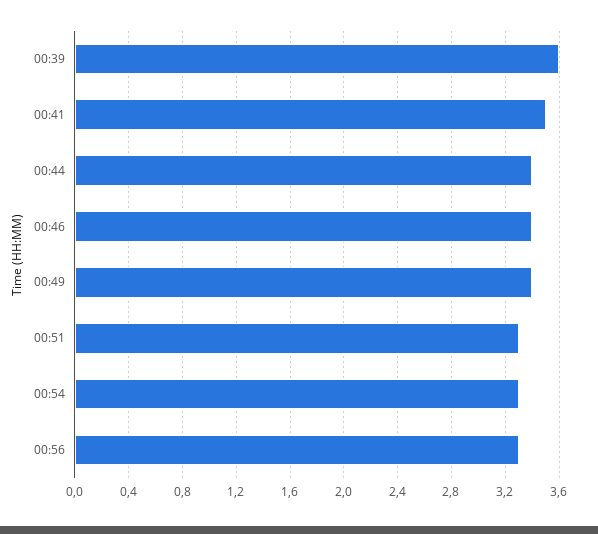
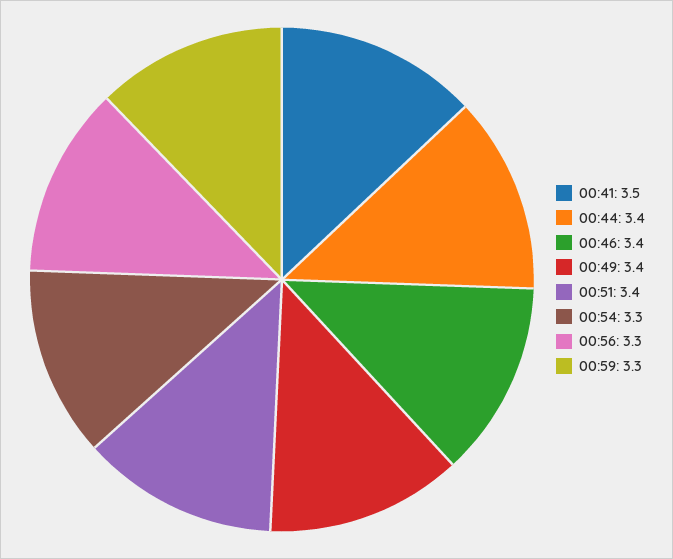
00:39: 3.6 -> none
00:51: 3.3 -> 3.4
00:59: none -> 3.3

